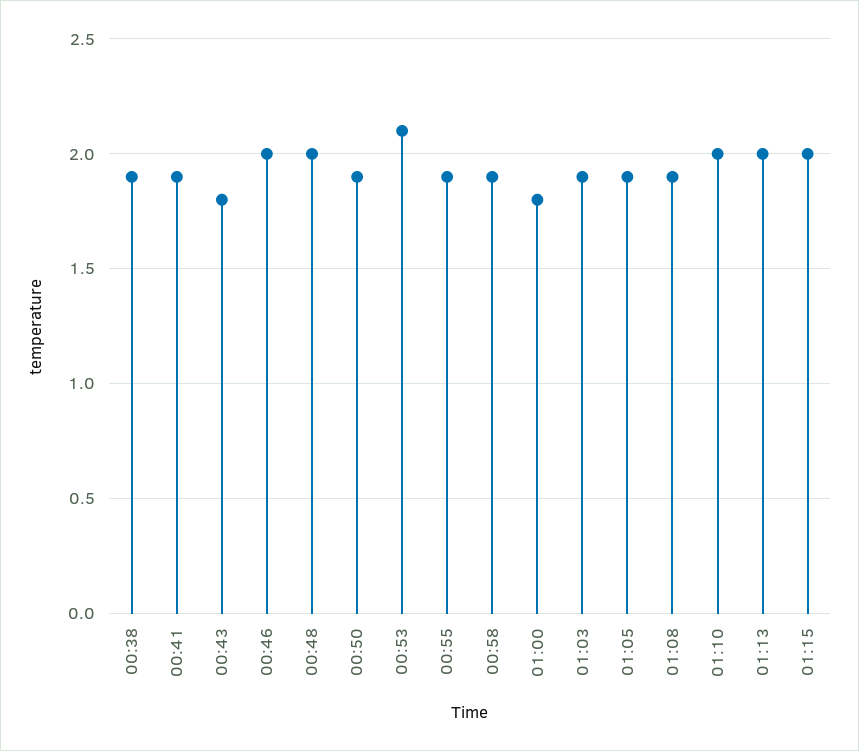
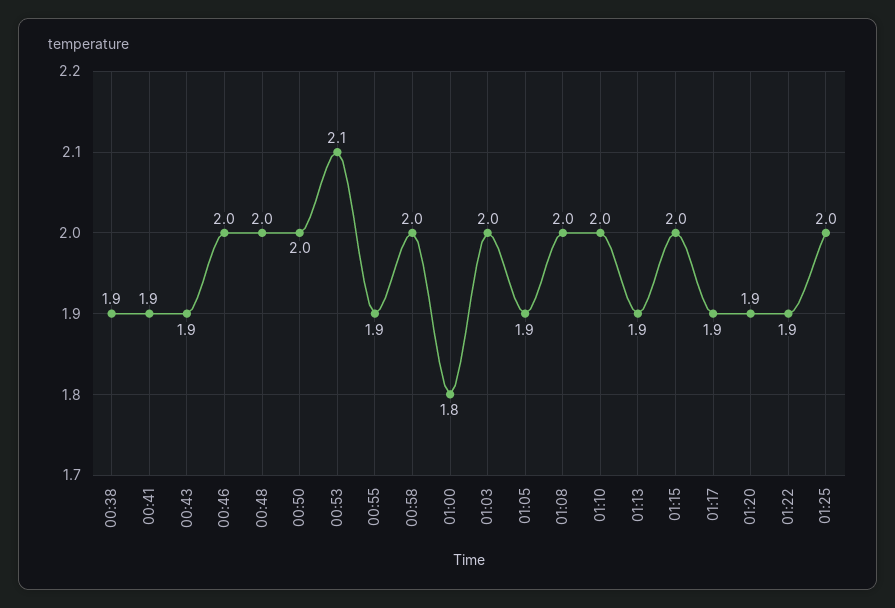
00:43: 1.8 -> 1.9
00:50: 1.9 -> 2
00:58: 1.9 -> 2
01:03: 1.9 -> 2
01:08: 1.9 -> 2
01:13: 2 -> 1.9
01:17: none -> 1.9
01:20: none -> 1.9
01:22: none -> 1.9
01:25: none -> 2

